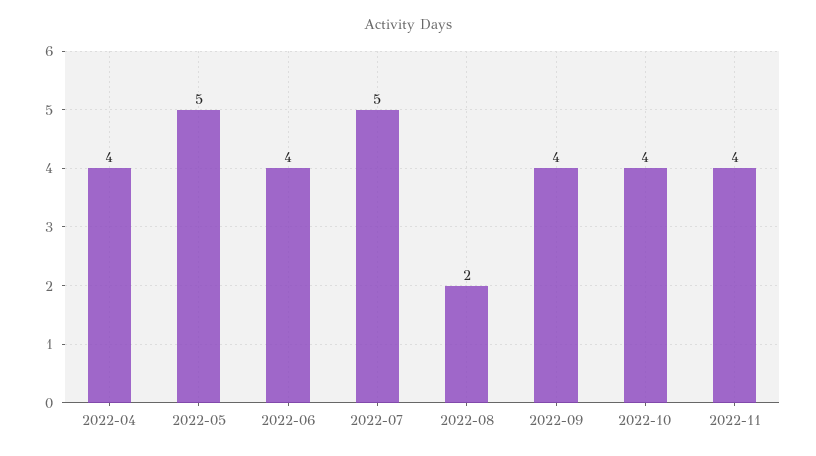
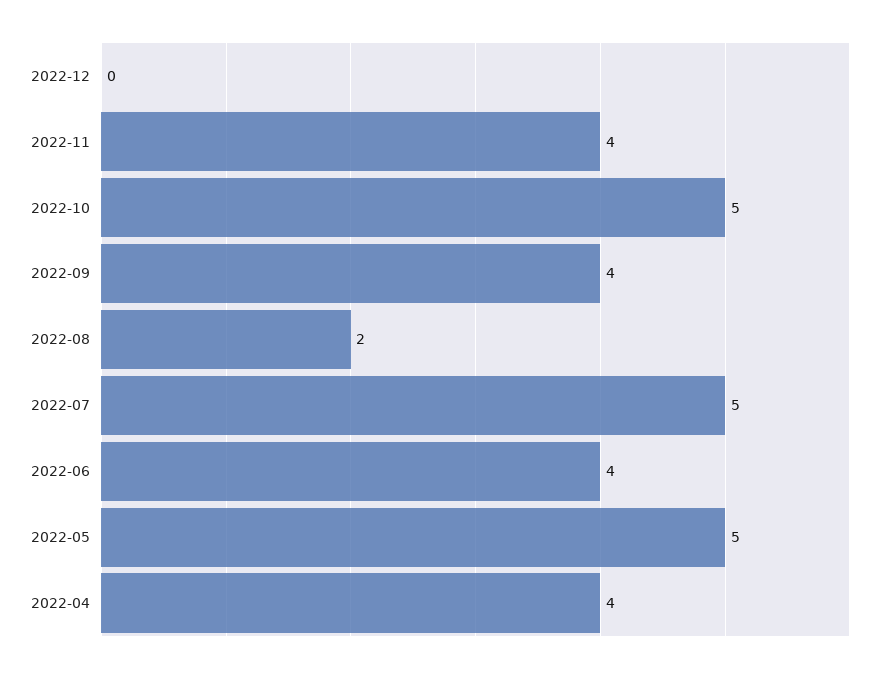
2022-10: 4 -> 5
2022-12: none -> 0

